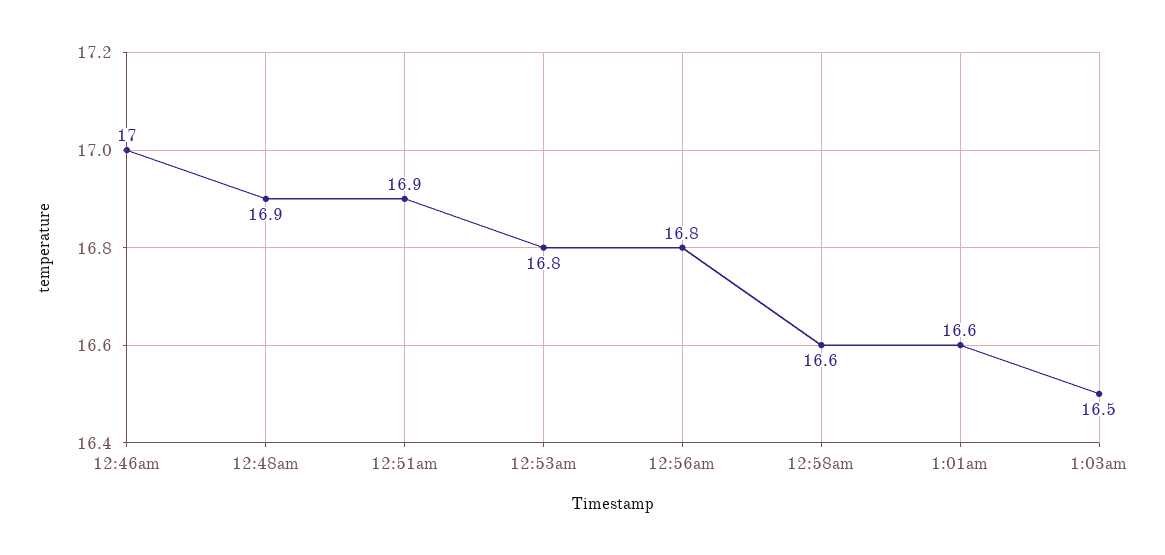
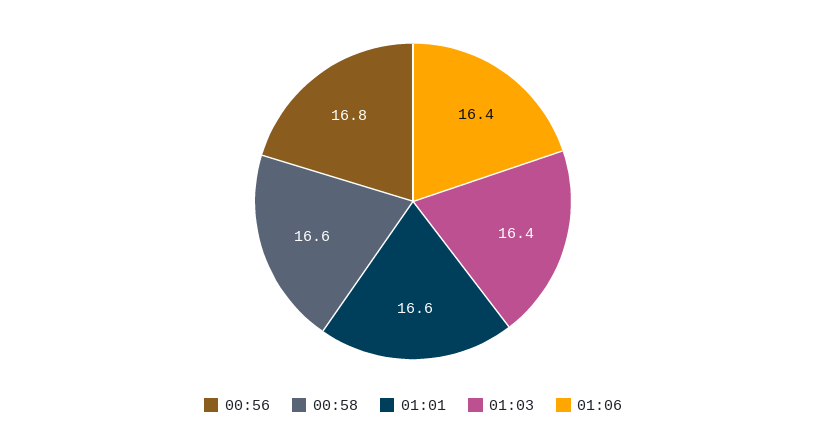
12:46am: 17 -> none
12:48am: 16.9 -> none
12:51am: 16.9 -> none
12:53am: 16.8 -> none
1:03am: 16.5 -> 16.4
01:06: none -> 16.4

